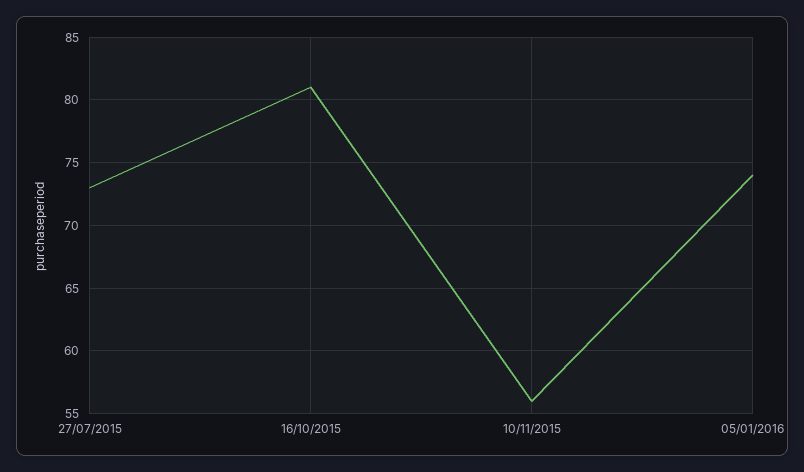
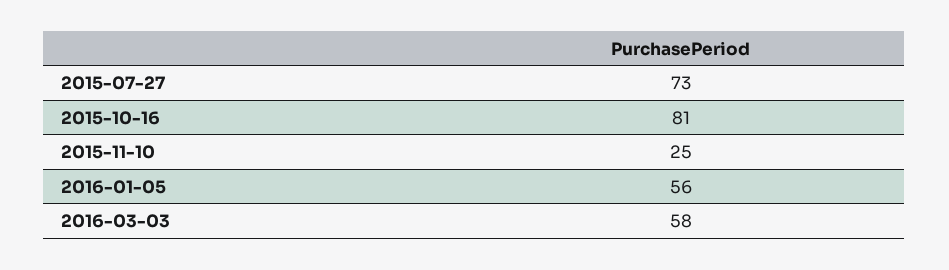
10/11/2015: 56 -> 25
05/01/2016: 74 -> 56
2016-03-03: none -> 58

